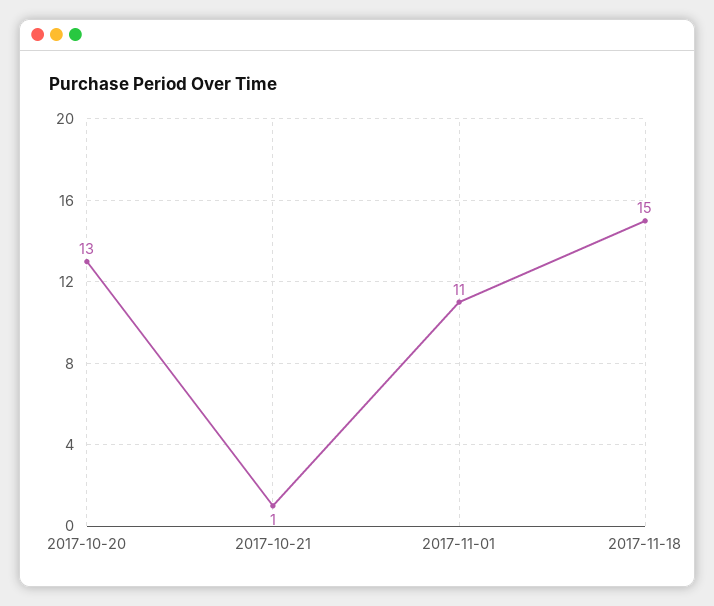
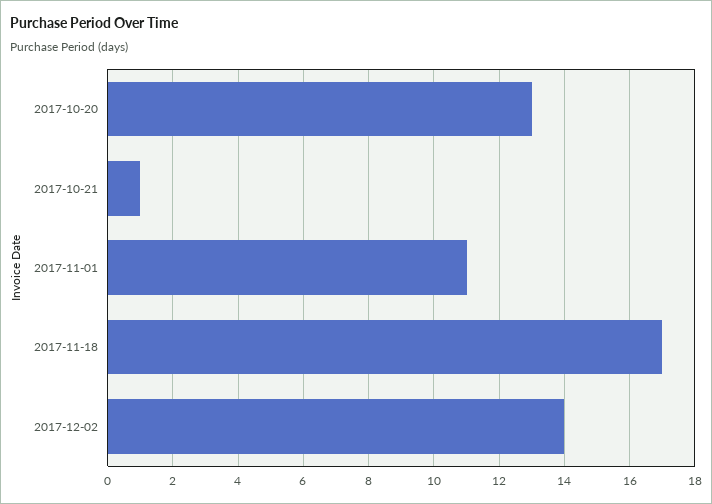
2017-11-18: 15 -> 17
2017-12-02: none -> 14

